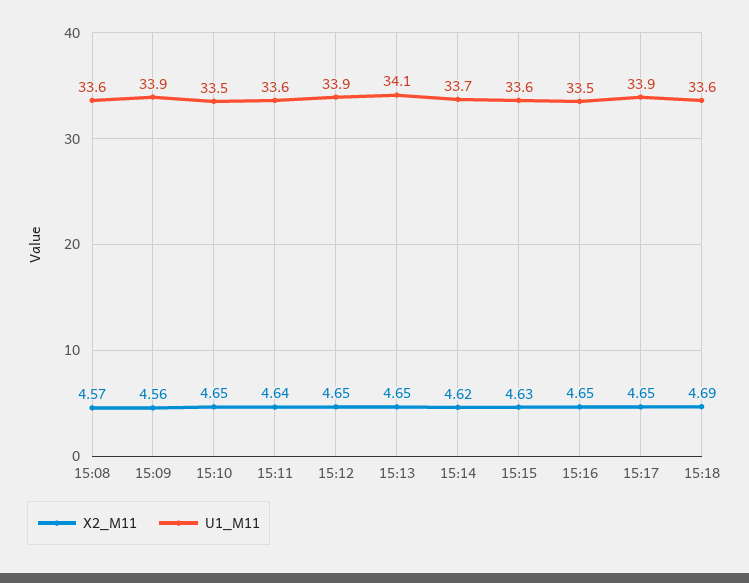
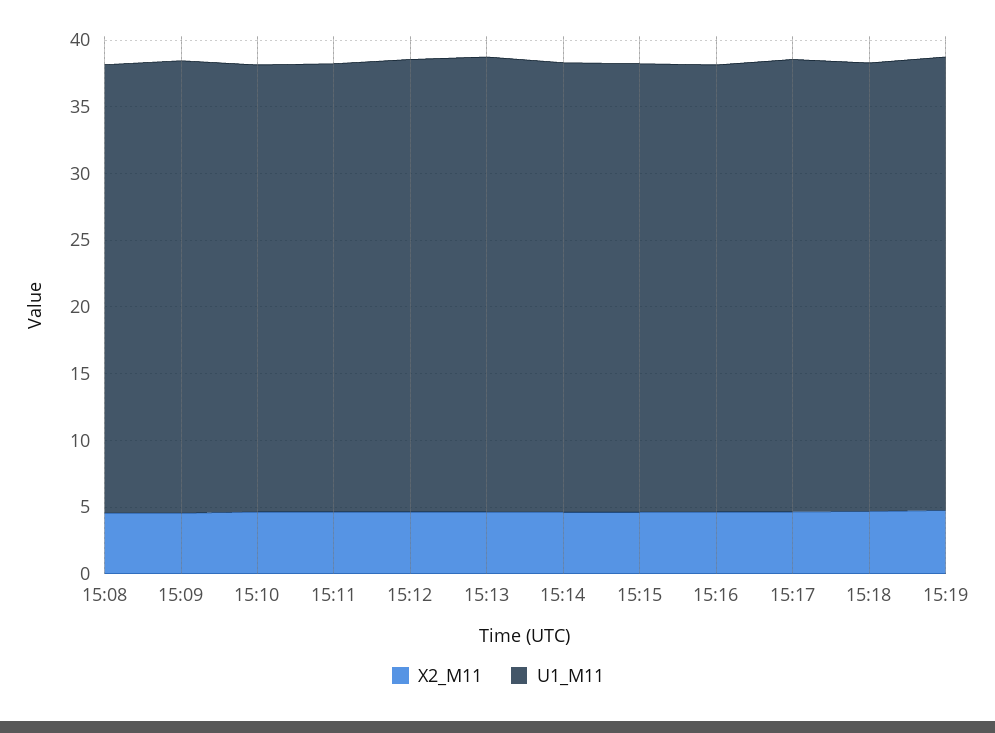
X2_M11, 15:19: none -> 5
U1_M11, 15:19: none -> 34

